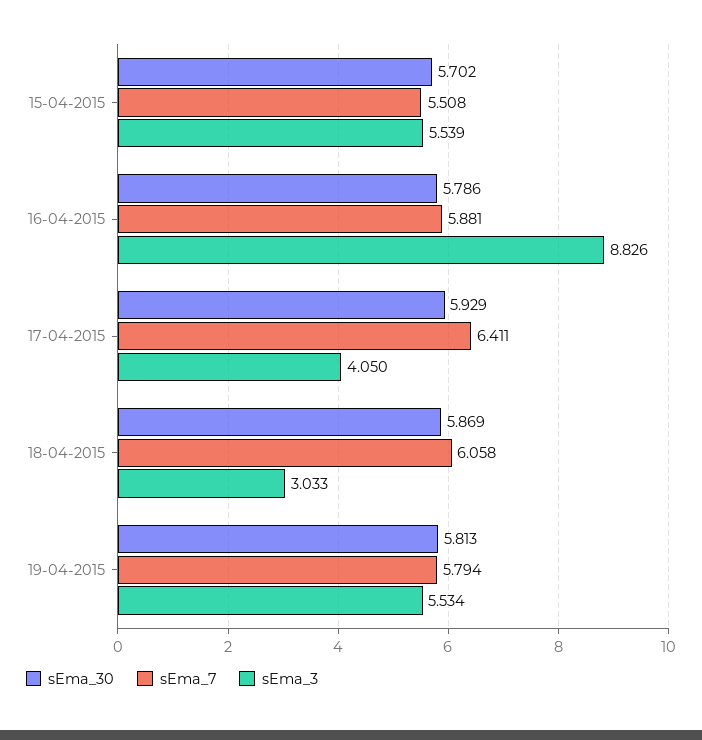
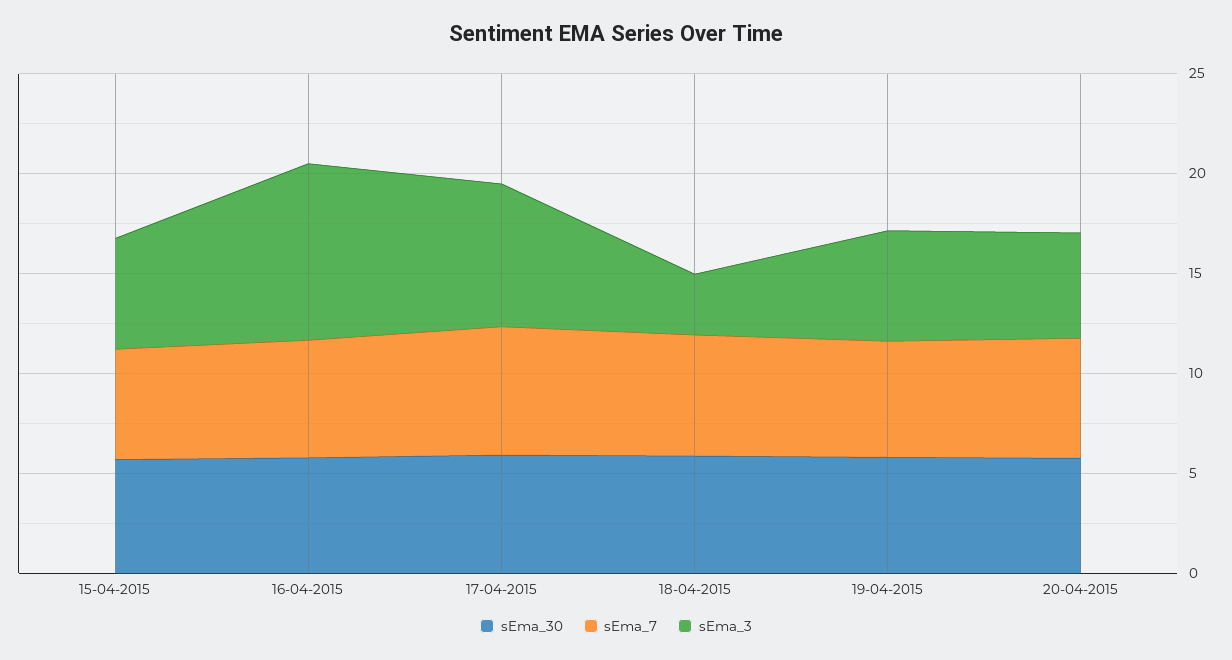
sEma_3, 17-04-2015: 4.05 -> 7
sEma_30, 20-04-2015: none -> 6
sEma_7, 20-04-2015: none -> 6
sEma_3, 20-04-2015: none -> 5

